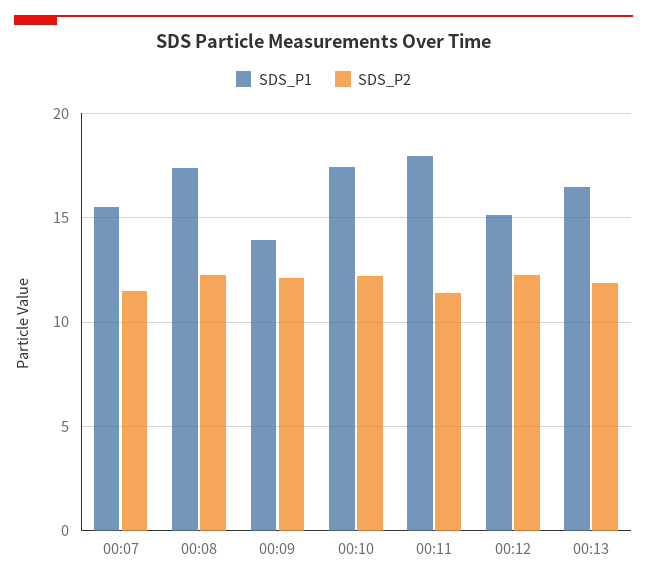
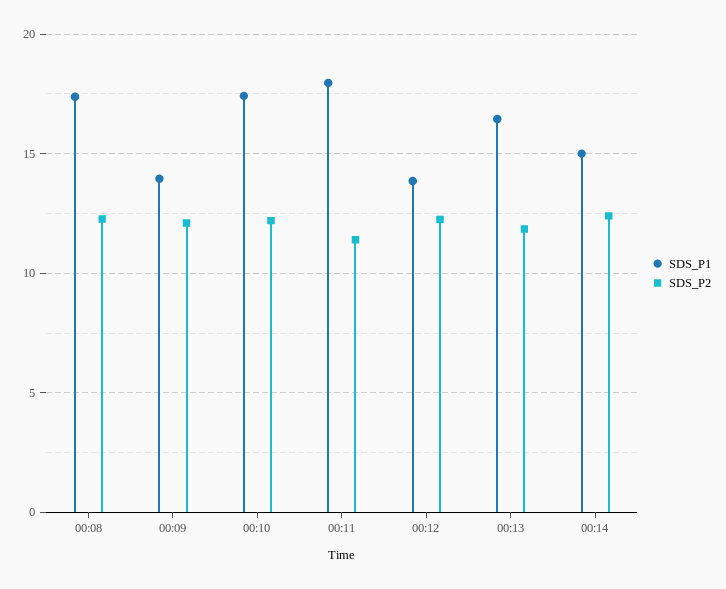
SDS_P1, 00:07: 15.5 -> none
SDS_P2, 00:07: 11.5 -> none
SDS_P1, 00:12: 15 -> 14
SDS_P1, 00:14: none -> 15
SDS_P2, 00:14: none -> 12.5

